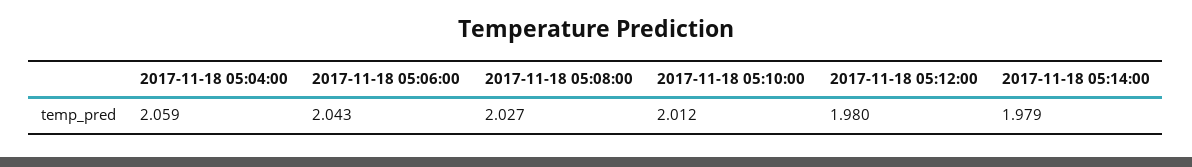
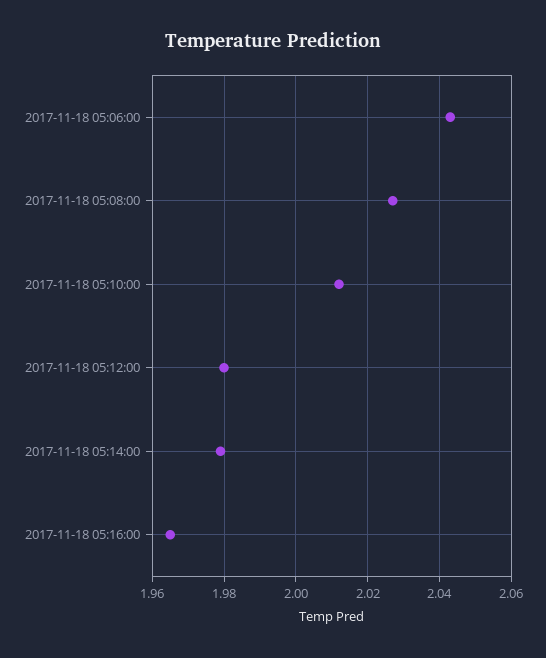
2017-11-18 05:04:00: 2.059 -> none
2017-11-18 05:16:00: none -> 1.965

